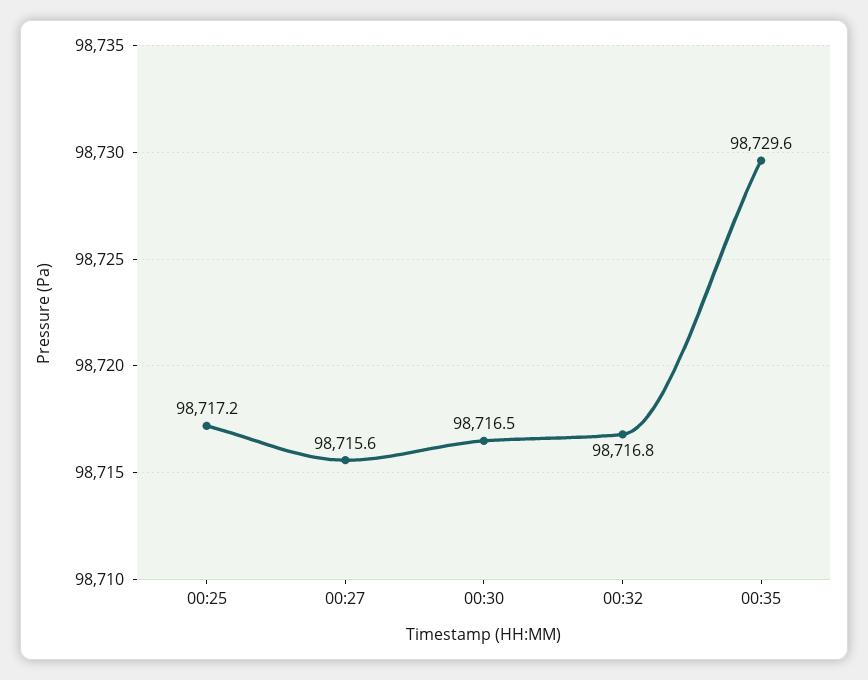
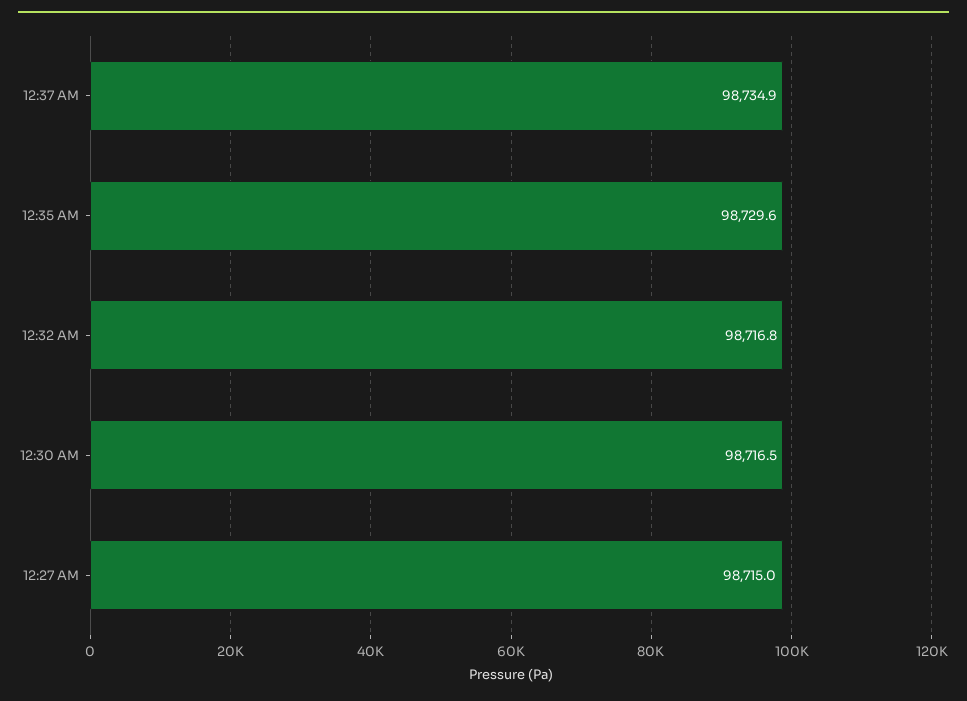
00:25: 98717.2 -> none
00:27: 98715.6 -> 98715
12:37 AM: none -> 98734.9

